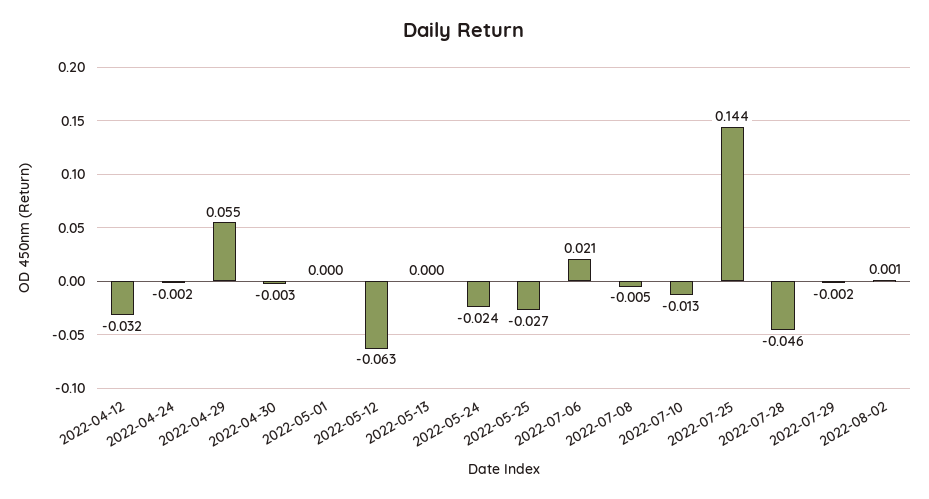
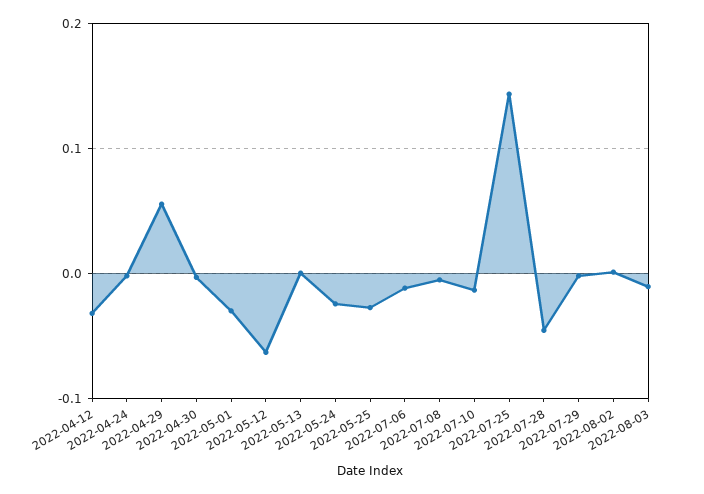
2022-05-01: 0 -> -0.03
2022-07-06: 0.021 -> -0.01
2022-08-03: none -> -0.01

